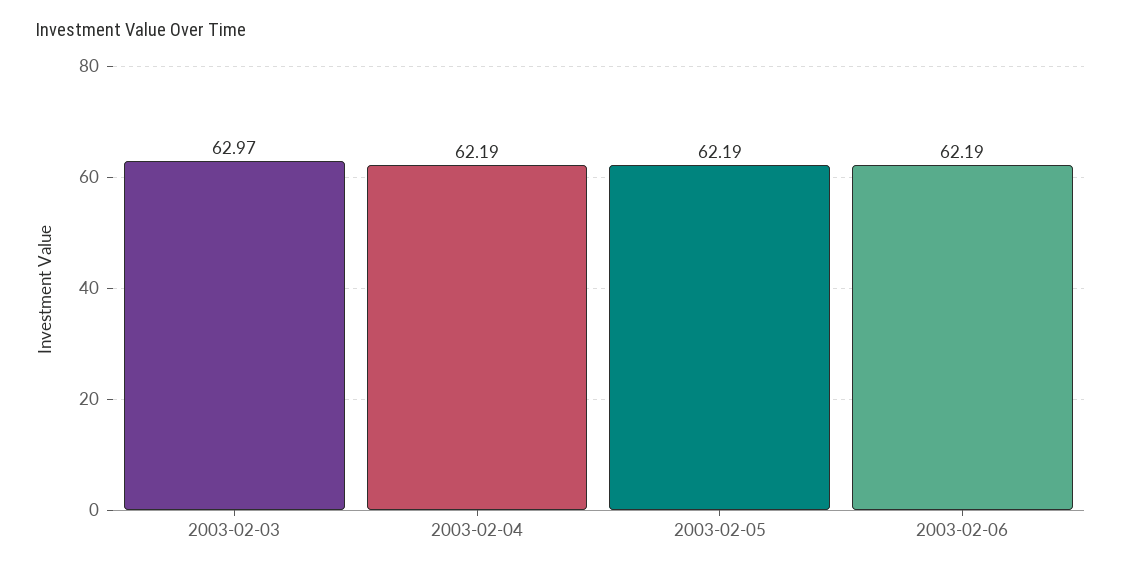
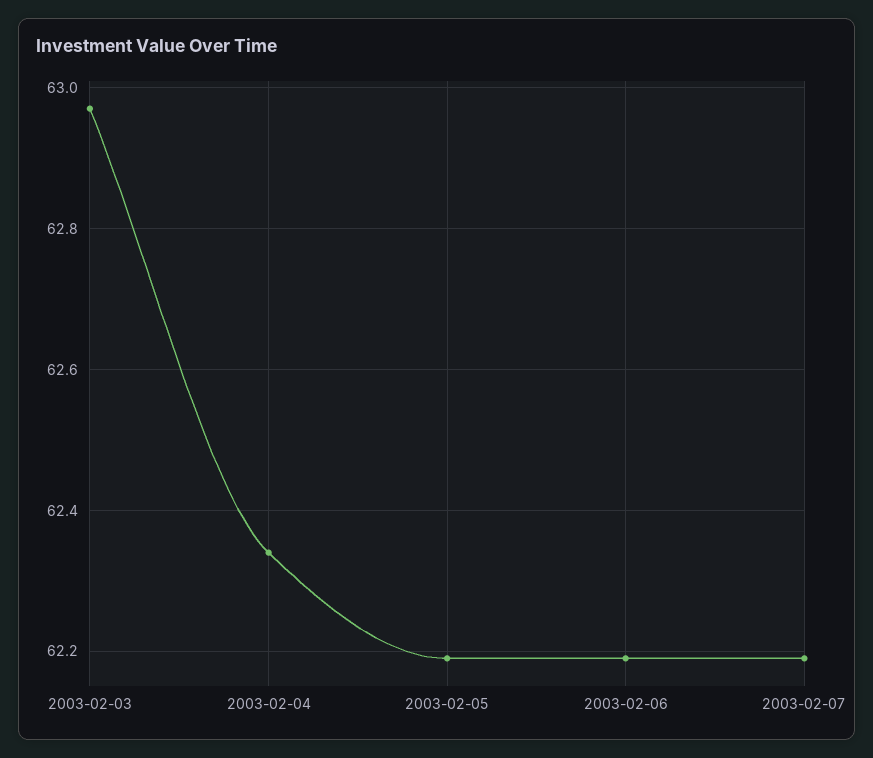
2003-02-04: 62.19 -> 62.35
2003-02-07: none -> 62.2

